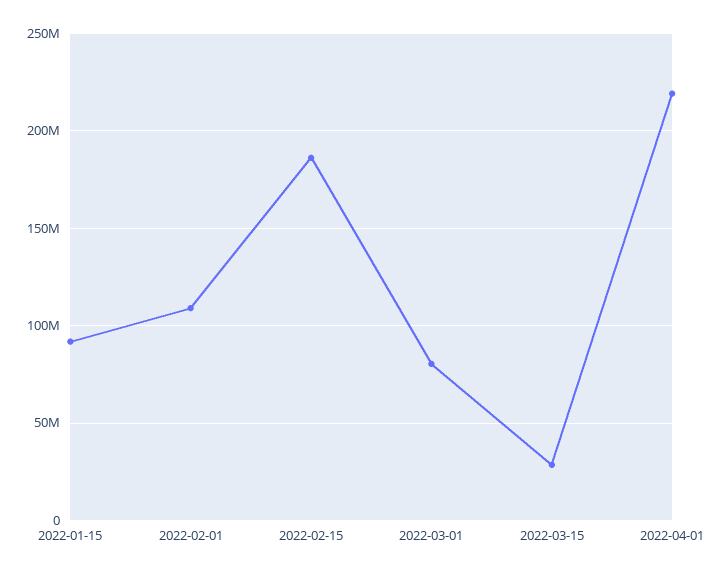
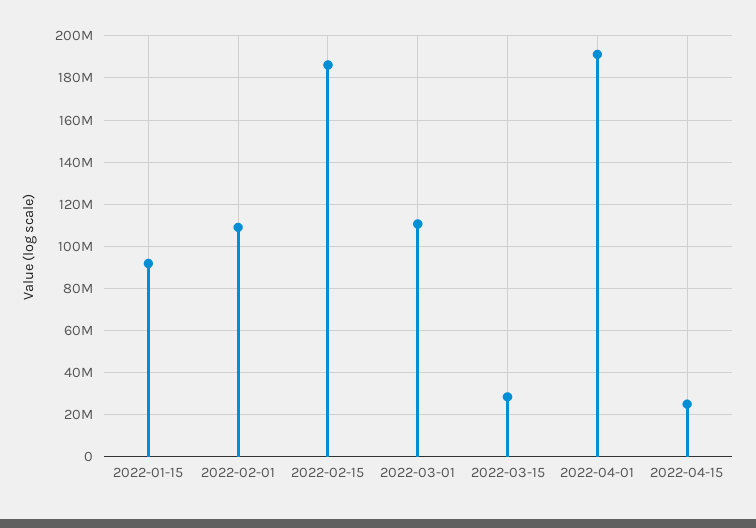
2022-03-01: 80000000 -> 110000000
2022-04-01: 220000000 -> 190000000
2022-04-15: none -> 25000000

